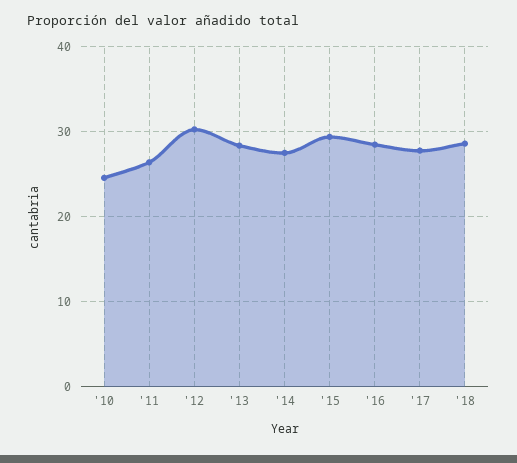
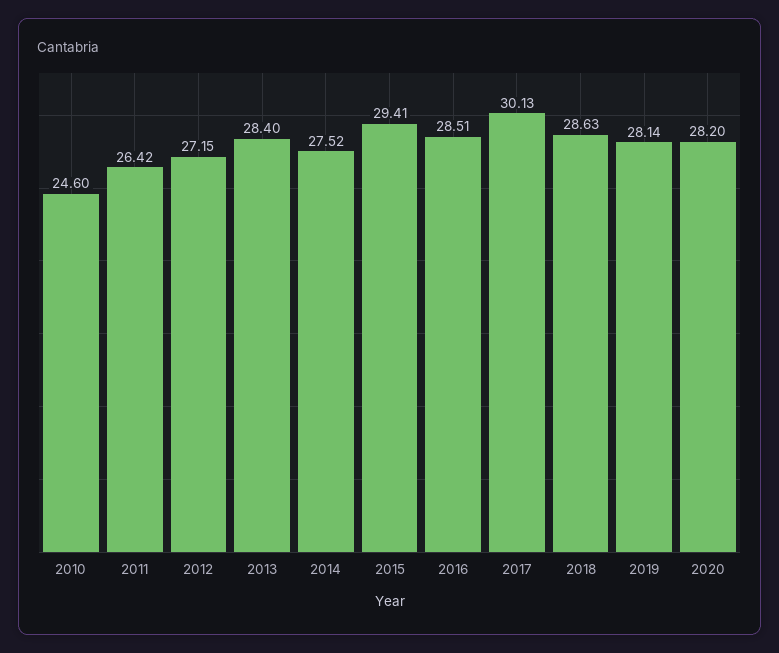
'12: 30 -> 27.15
'17: 28 -> 30.13
2019: none -> 28.14
2020: none -> 28.2

